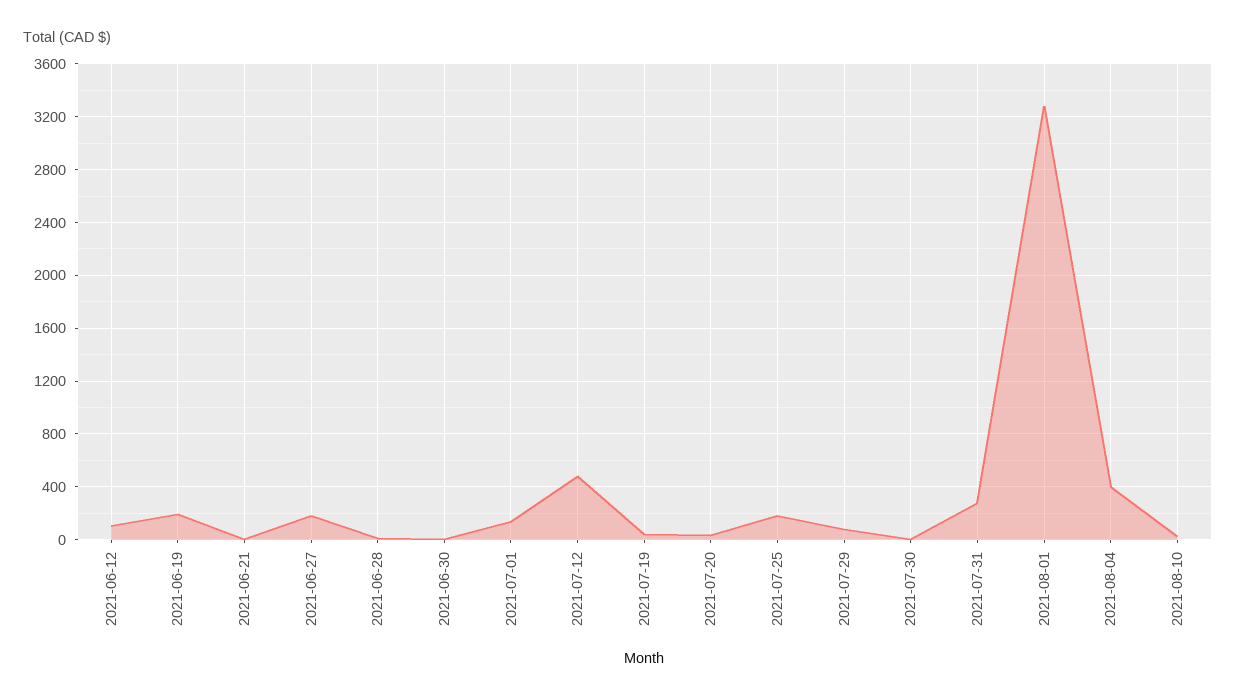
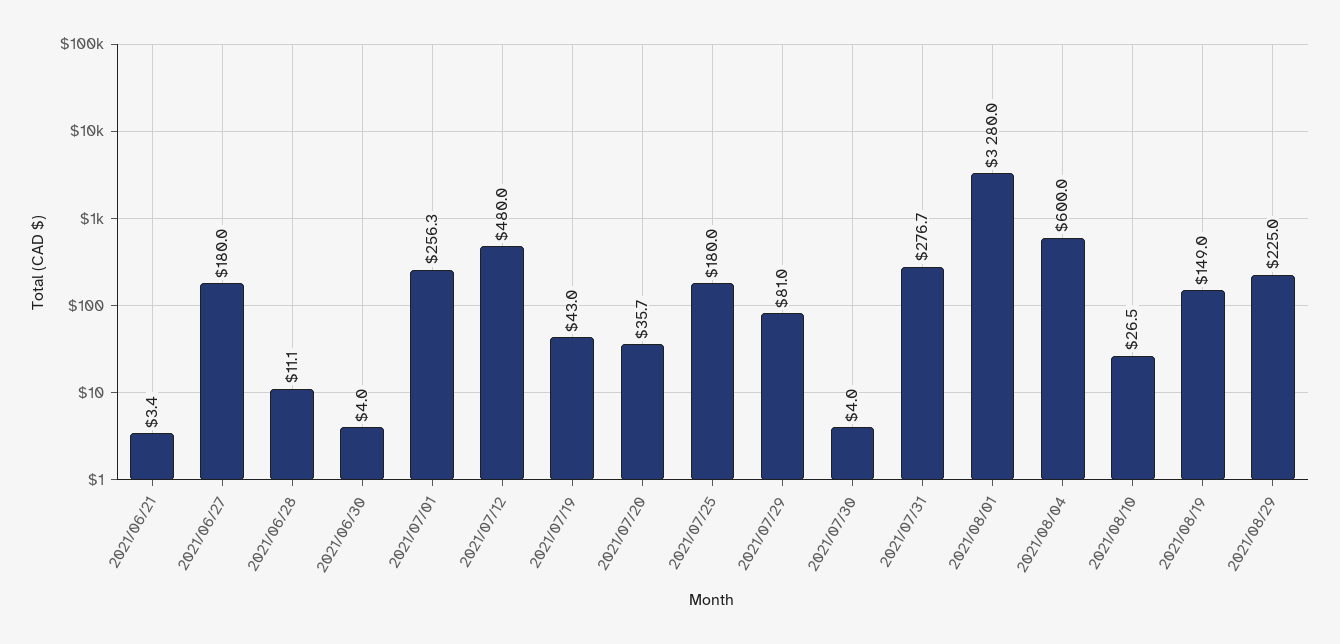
2021-06-12: 100 -> none
2021-06-19: 200 -> none
2021-07-01: 150 -> 256.3
2021-08-04: 400 -> 600
2021/08/19: none -> 149
2021/08/29: none -> 225

